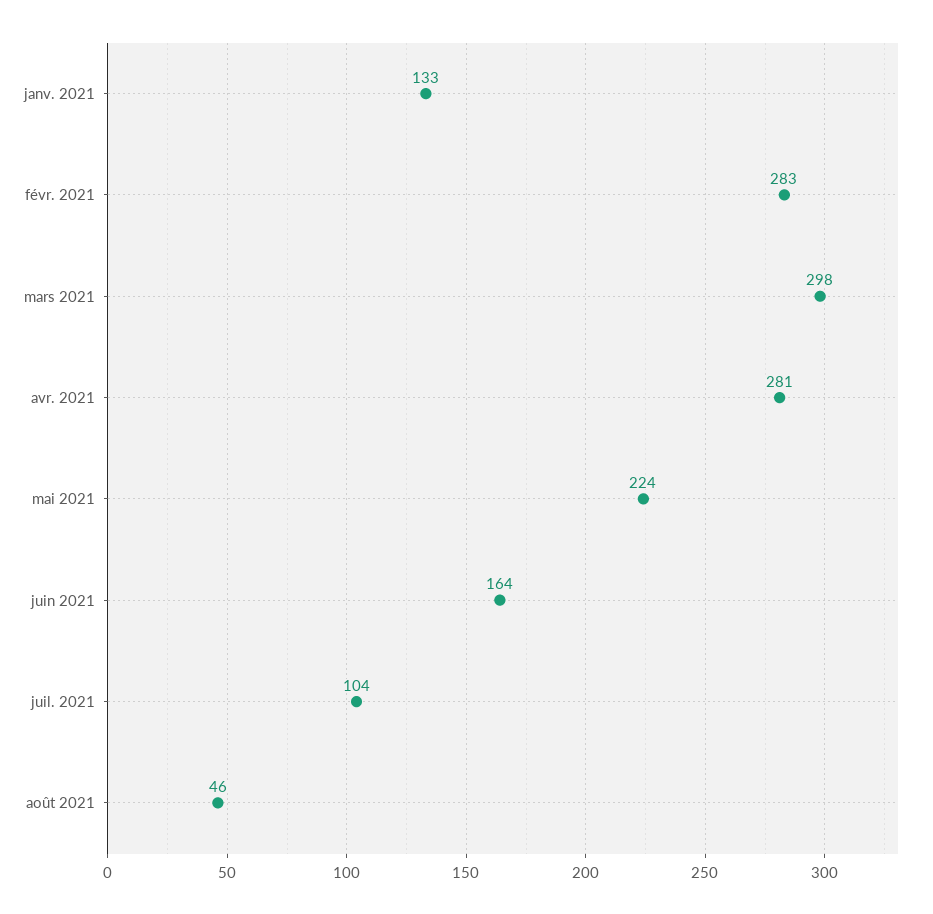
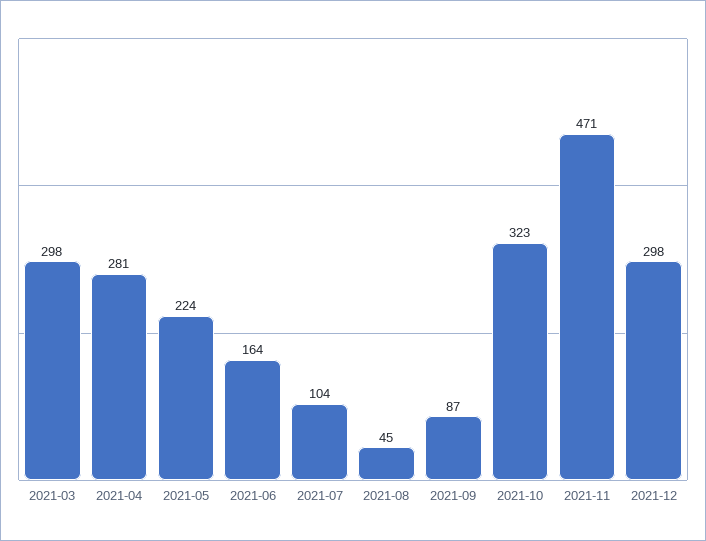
janv. 2021: 133 -> none
févr. 2021: 283 -> none
août 2021: 46 -> 45
2021-09: none -> 87
2021-10: none -> 323
2021-11: none -> 471
2021-12: none -> 298

